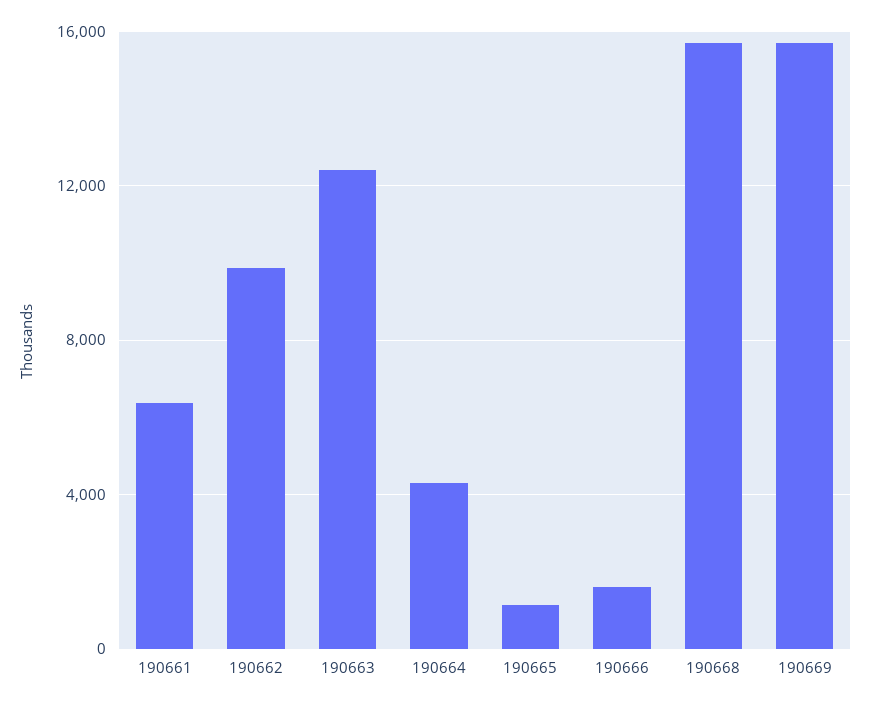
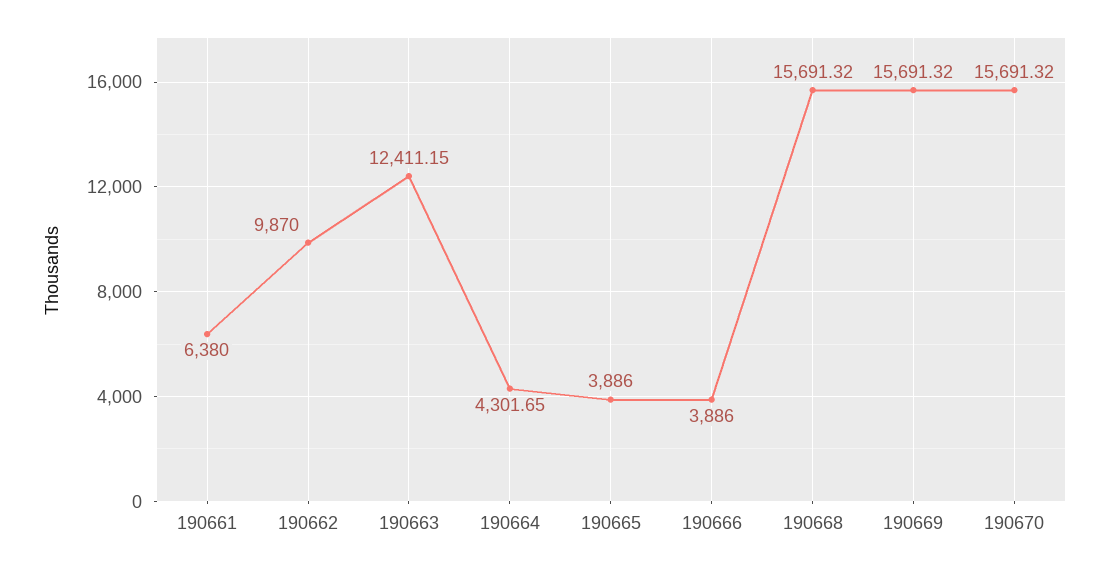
190665: 1000 -> 3886
190666: 1500 -> 3886
190670: none -> 15691.32

